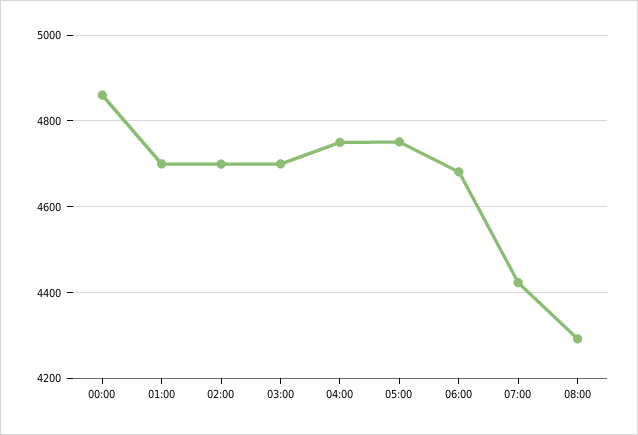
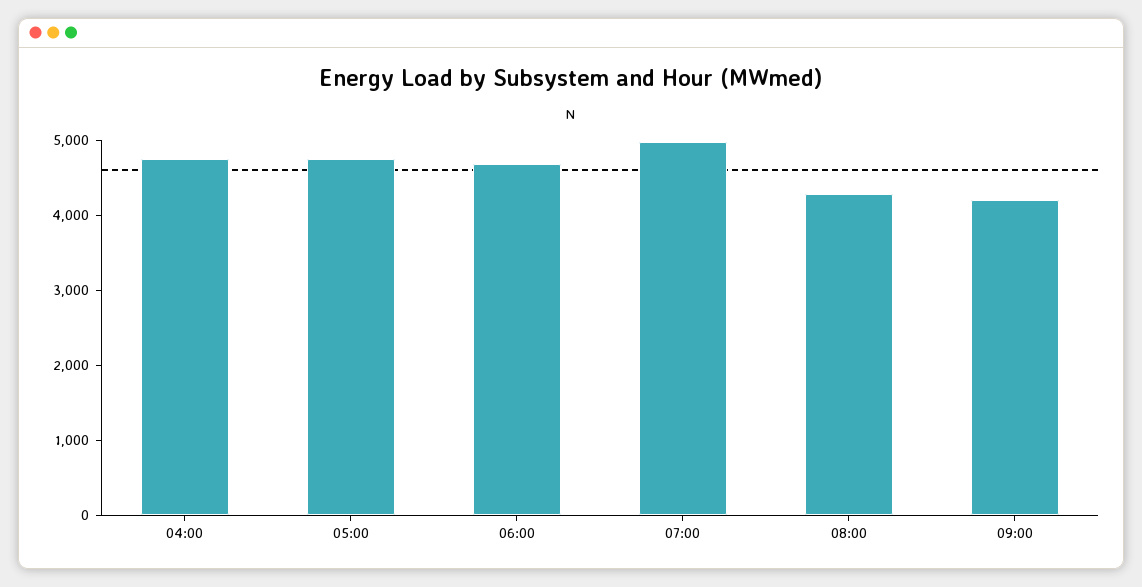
00:00: 4860 -> none
01:00: 4700 -> none
02:00: 4700 -> none
03:00: 4700 -> none
07:00: 4420 -> 5000
09:00: none -> 4200

